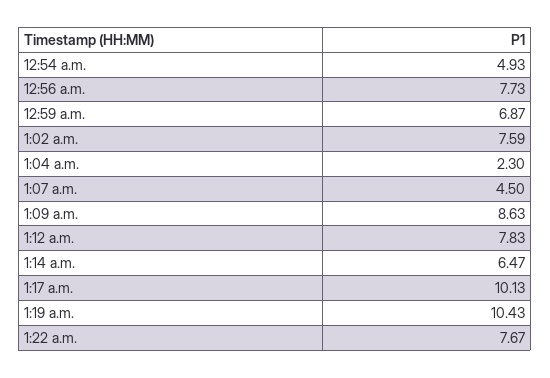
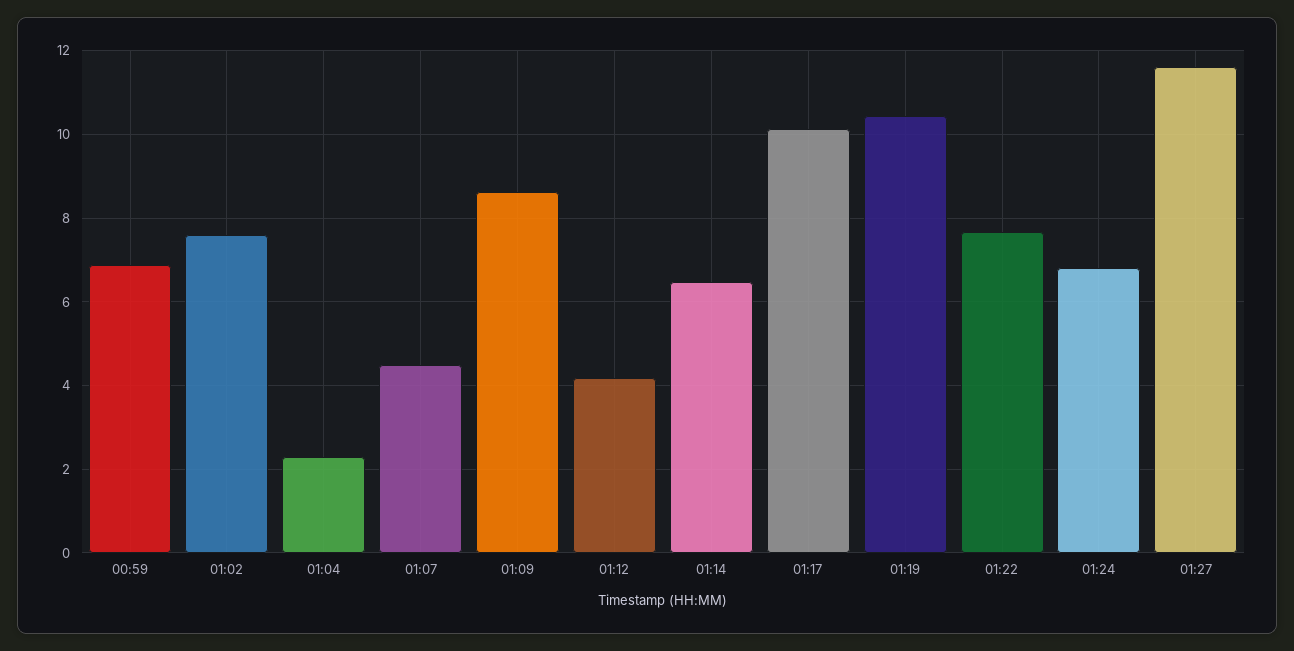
12:54 a.m.: 4.93 -> none
12:56 a.m.: 7.73 -> none
1:12 a.m.: 7.83 -> 4.2
01:24: none -> 6.8
01:27: none -> 11.6

